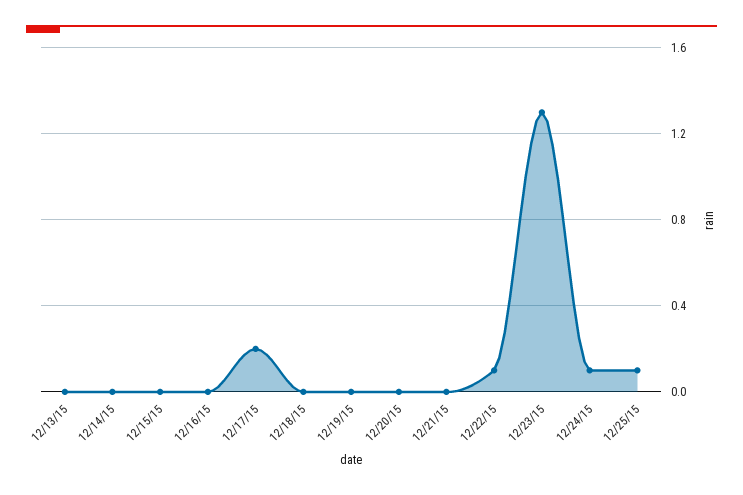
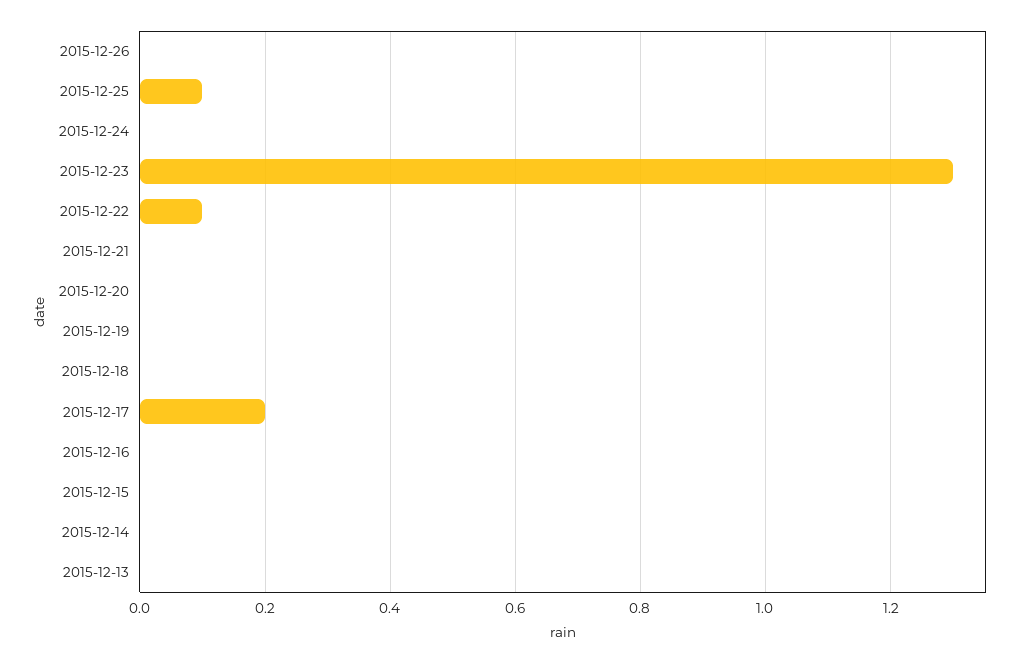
12/24/15: 0.1 -> 0
2015-12-26: none -> 0

